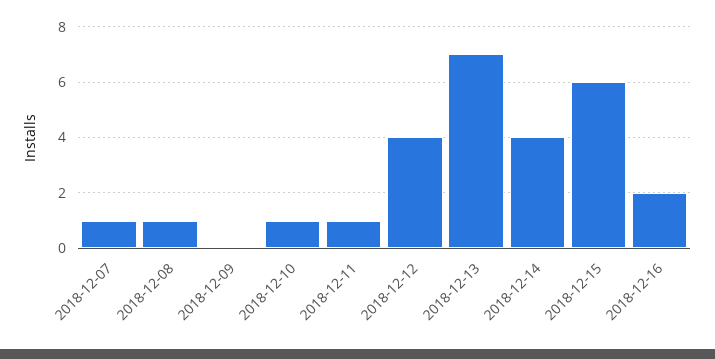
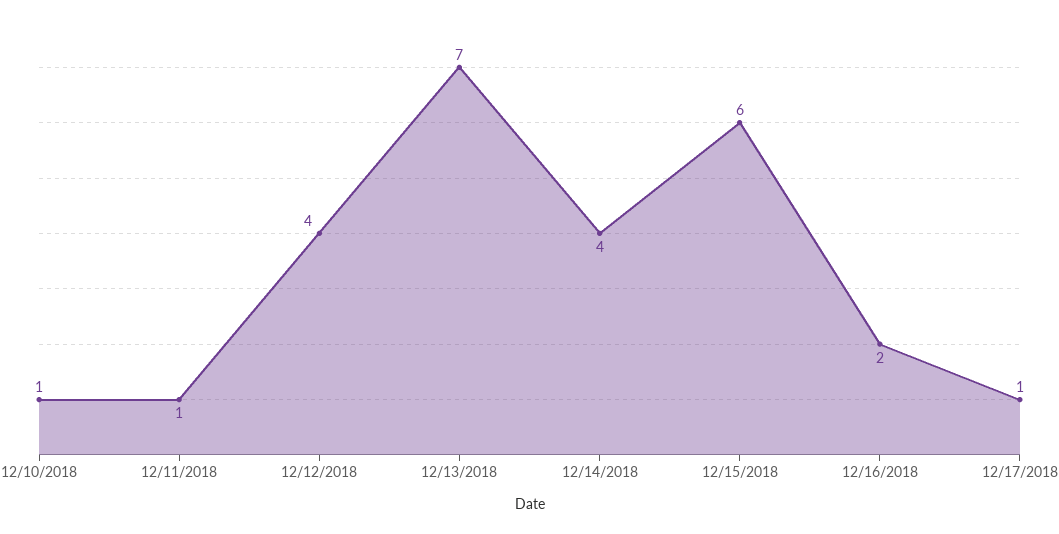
2018-12-07: 1 -> none
2018-12-08: 1 -> none
2018-12-09: 0 -> none
12/17/2018: none -> 1

